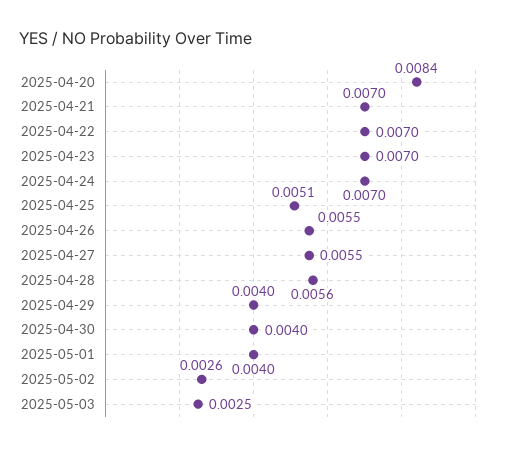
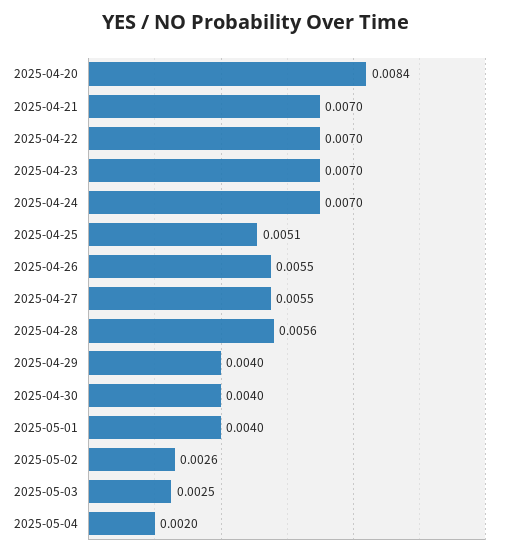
2025-05-04: none -> 0.002

